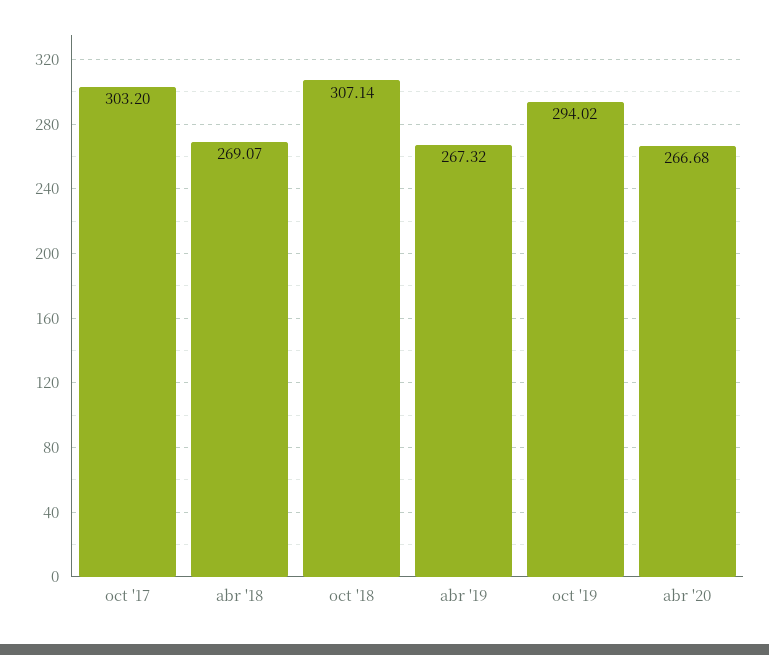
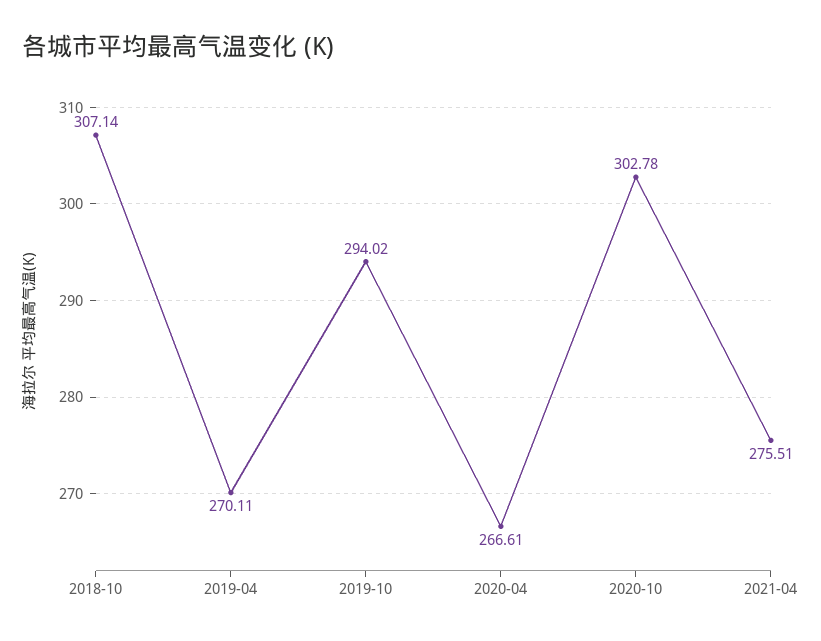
oct '17: 303.2 -> none
abr '18: 269.07 -> none
abr '19: 267.32 -> 270.11
abr '20: 266.68 -> 266.61
2020-10: none -> 302.78
2021-04: none -> 275.51

